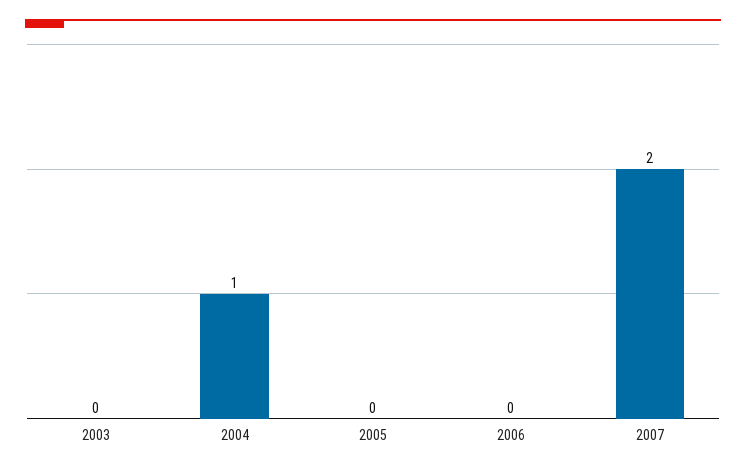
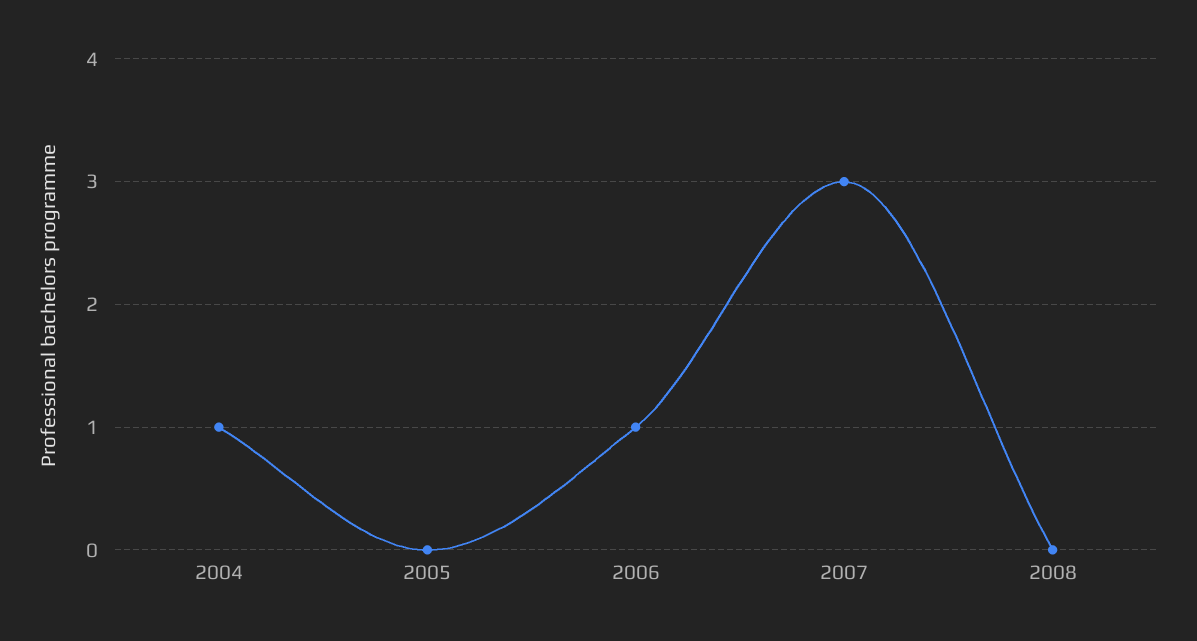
2003: 0 -> none
2006: 0 -> 1
2007: 2 -> 3
2008: none -> 0

